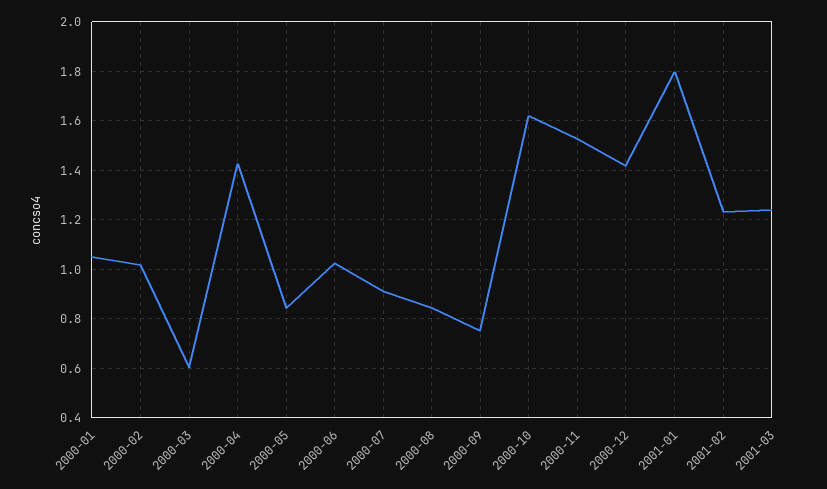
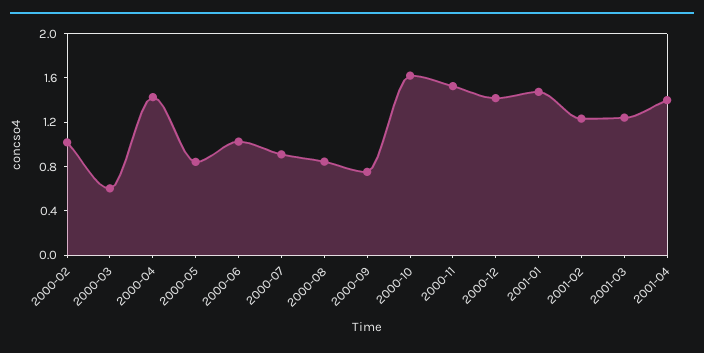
2000-01: 1.05 -> none
2001-01: 1.8 -> 1.5
2001-04: none -> 1.4

